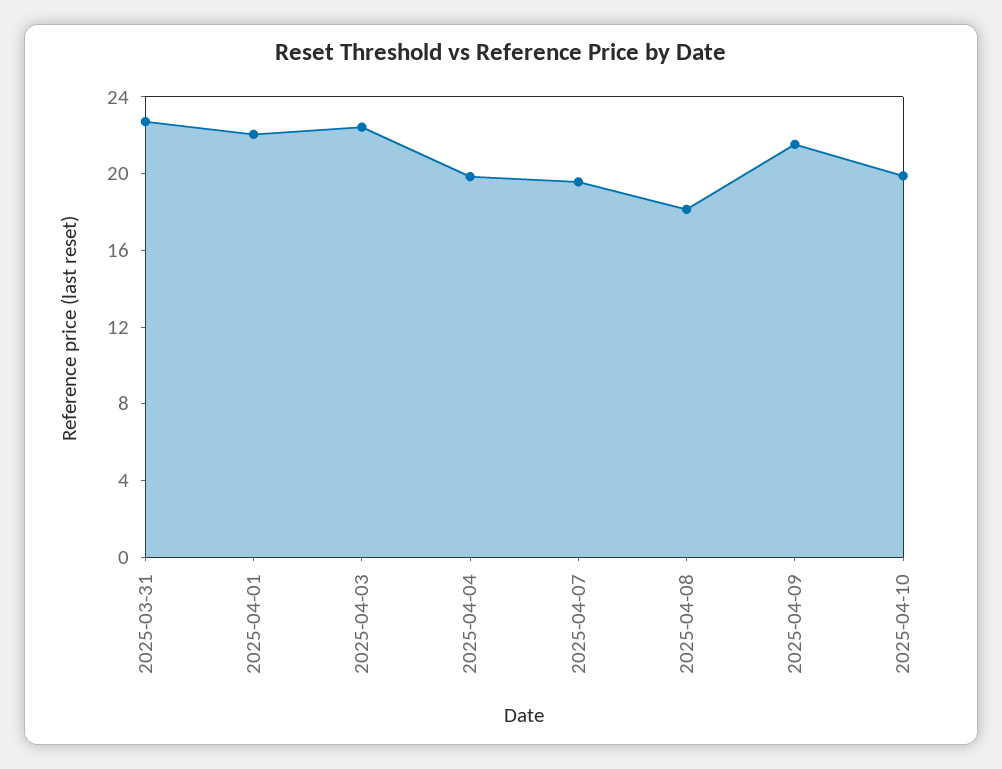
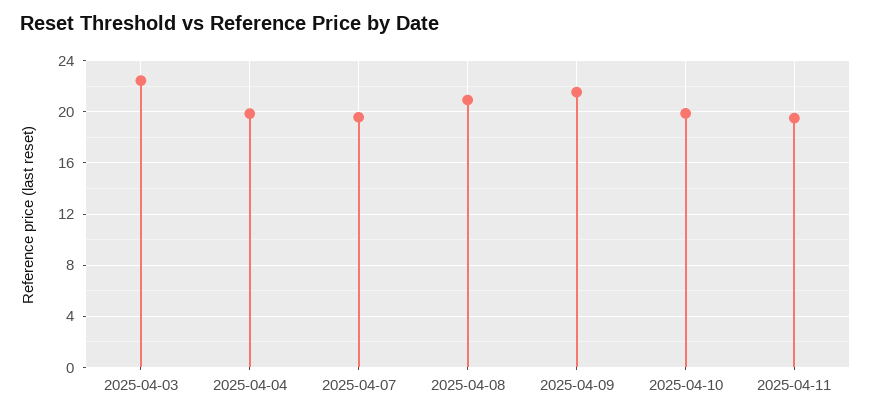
2025-03-31: 23 -> none
2025-04-01: 22 -> none
2025-04-08: 18 -> 21
2025-04-11: none -> 19.5

